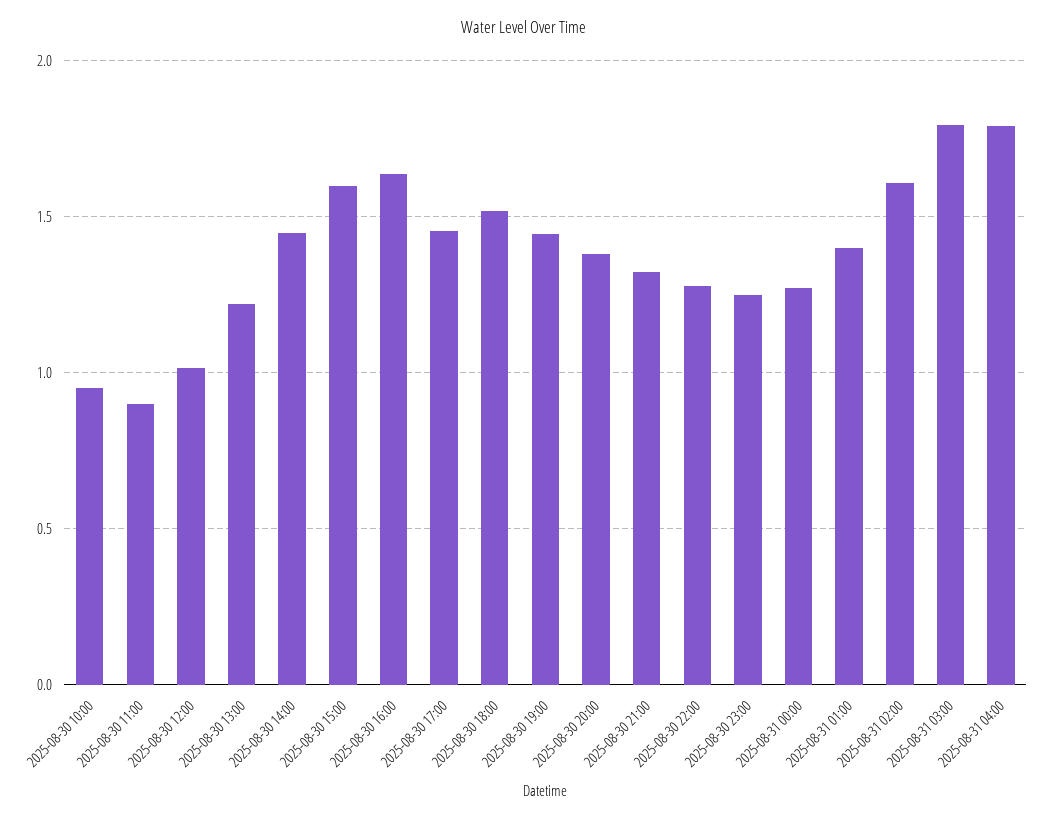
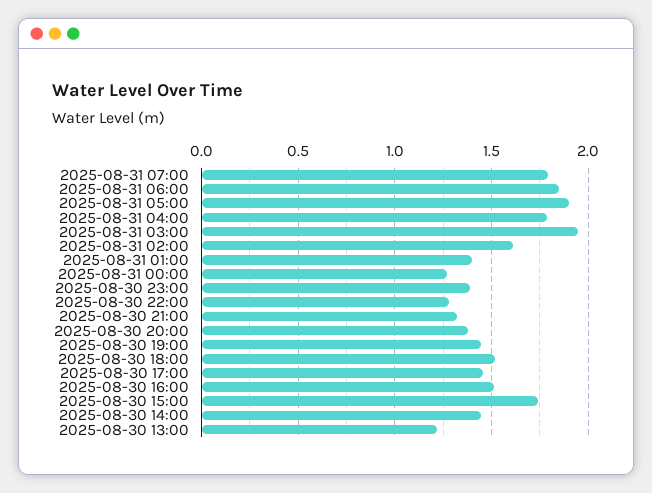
2025-08-30 10:00: 0.95 -> none
2025-08-30 11:00: 0.9 -> none
2025-08-30 12:00: 1 -> none
2025-08-30 15:00: 1.6 -> 1.75
2025-08-30 16:00: 1.65 -> 1.5
2025-08-30 23:00: 1.25 -> 1.4
2025-08-31 03:00: 1.8 -> 1.95
2025-08-31 07:00: none -> 1.8
2025-08-31 06:00: none -> 1.85
2025-08-31 05:00: none -> 1.9

